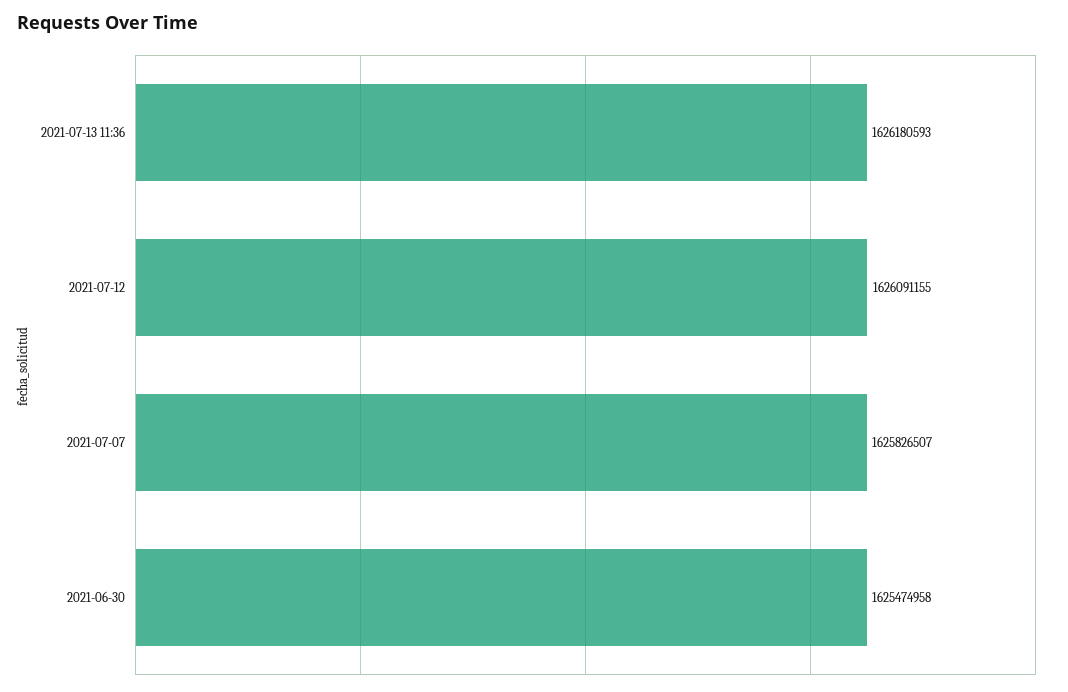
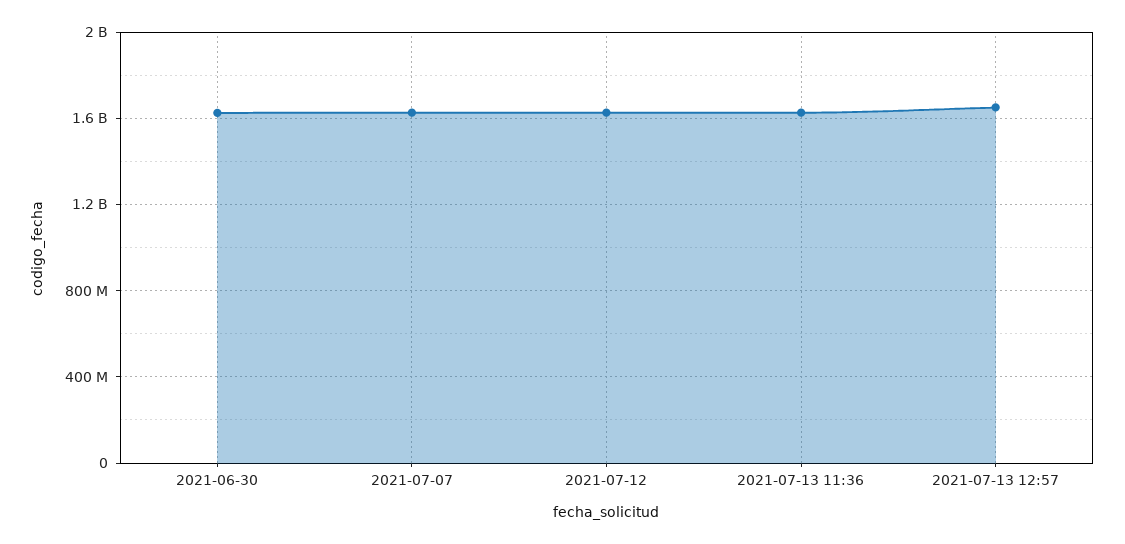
2021-07-13 12:57: none -> 1650000000

